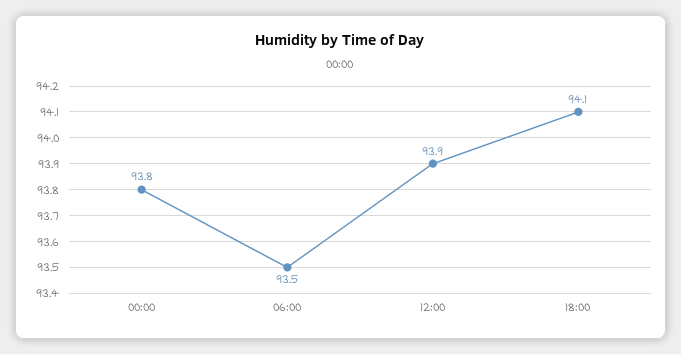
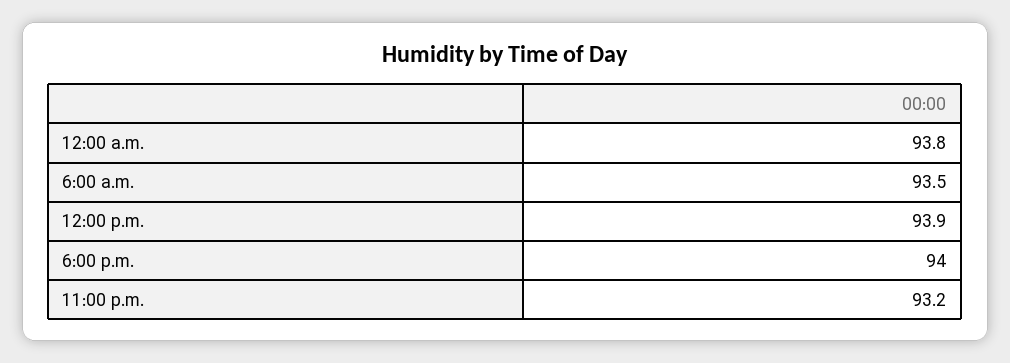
18:00: 94.1 -> 94
11:00 p.m.: none -> 93.2

